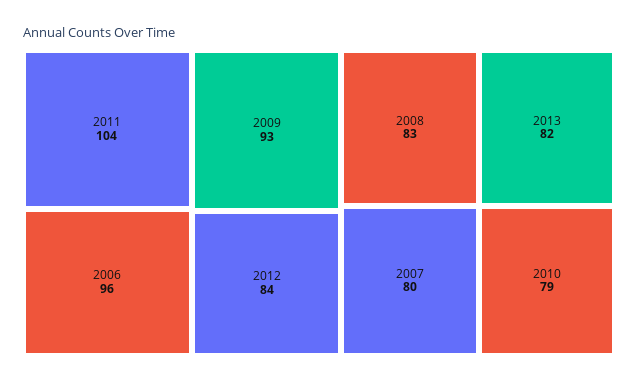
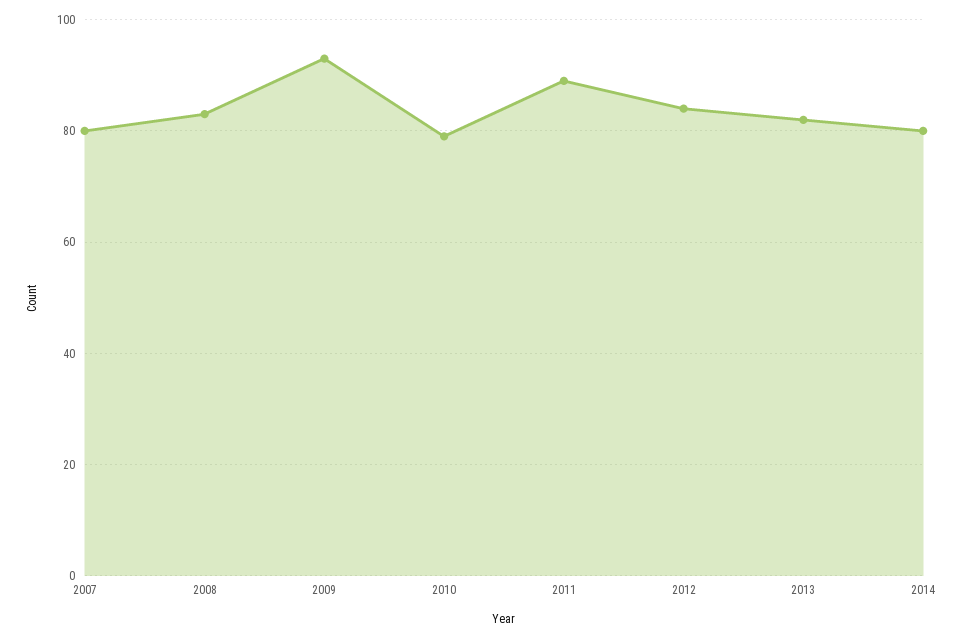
2011: 104 -> 90
2006: 96 -> none
2014: none -> 80

